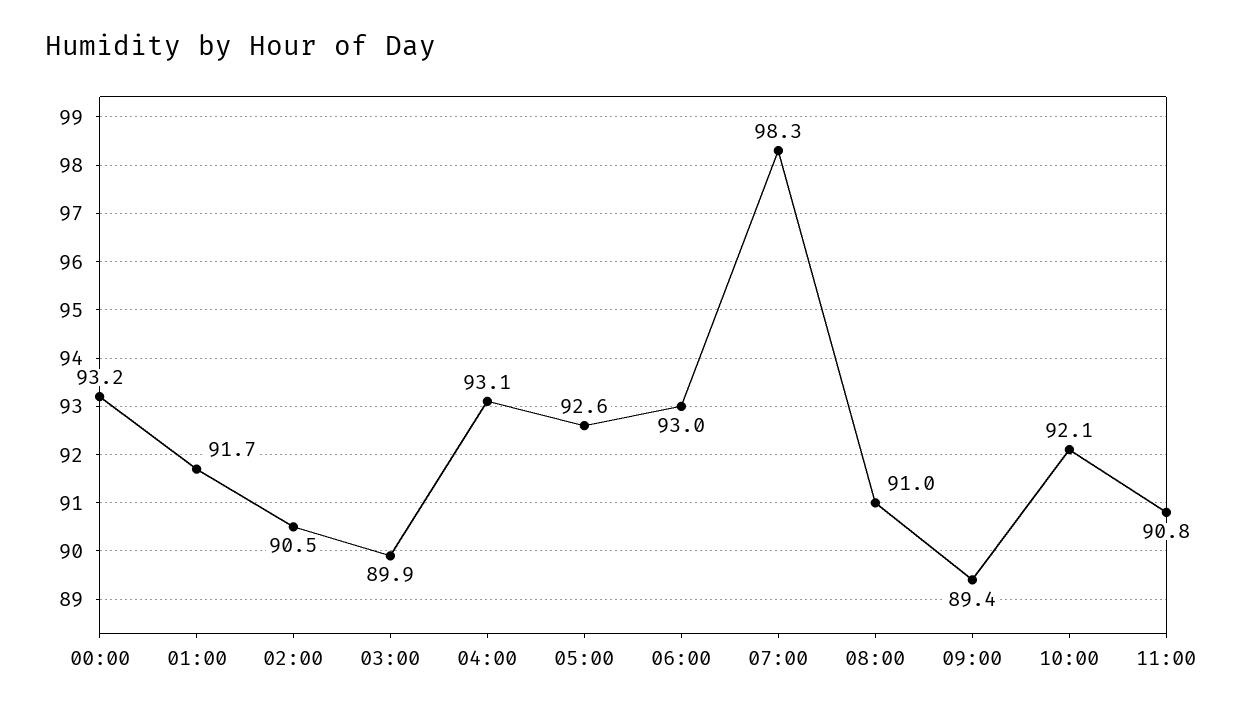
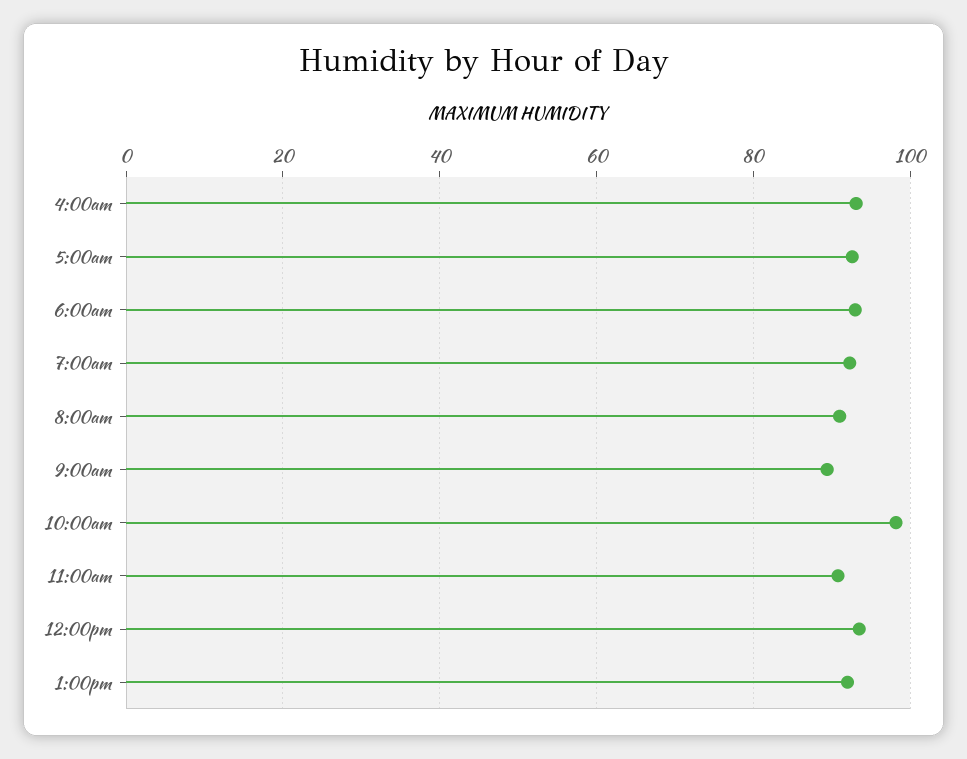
00:00: 93.2 -> none
01:00: 91.7 -> none
02:00: 90.5 -> none
03:00: 89.9 -> none
07:00: 98.3 -> 92
10:00: 92.1 -> 98
12:00pm: none -> 94
1:00pm: none -> 92

